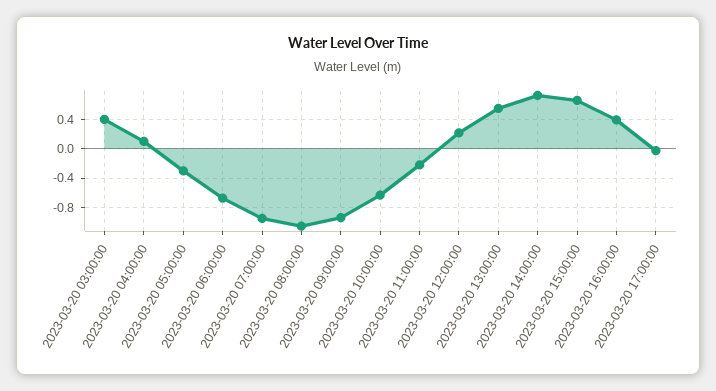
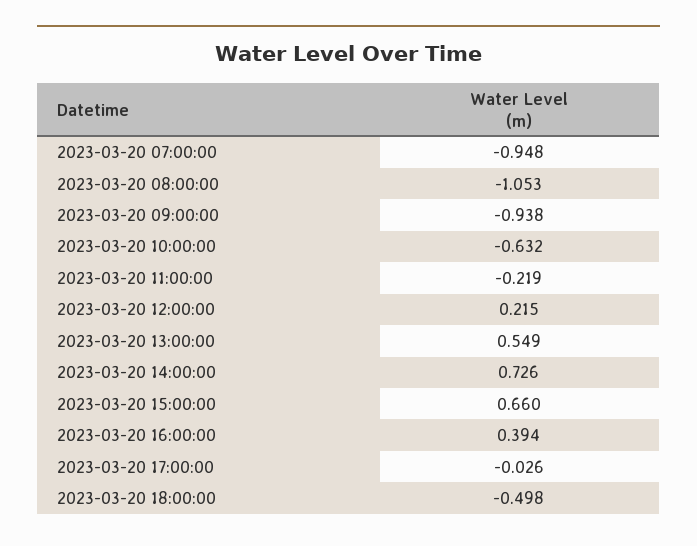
2023-03-20 03:00:00: 0.4 -> none
2023-03-20 04:00:00: 0.1 -> none
2023-03-20 05:00:00: -0.3 -> none
2023-03-20 06:00:00: -0.7 -> none
2023-03-20 18:00:00: none -> -0.498

